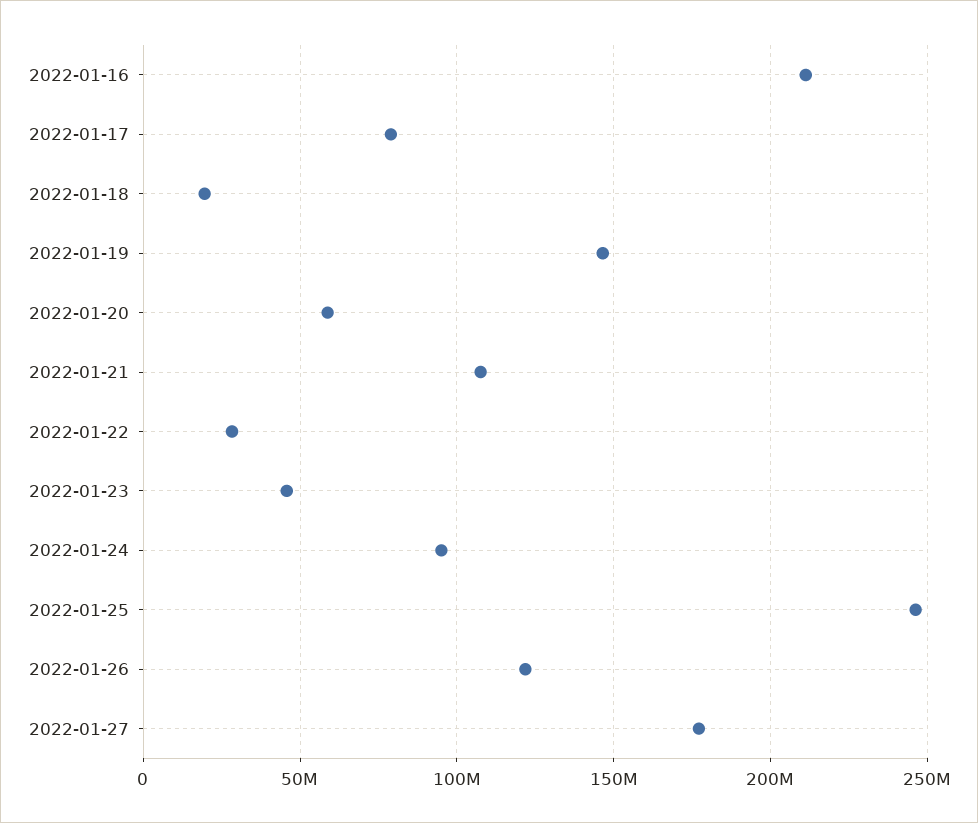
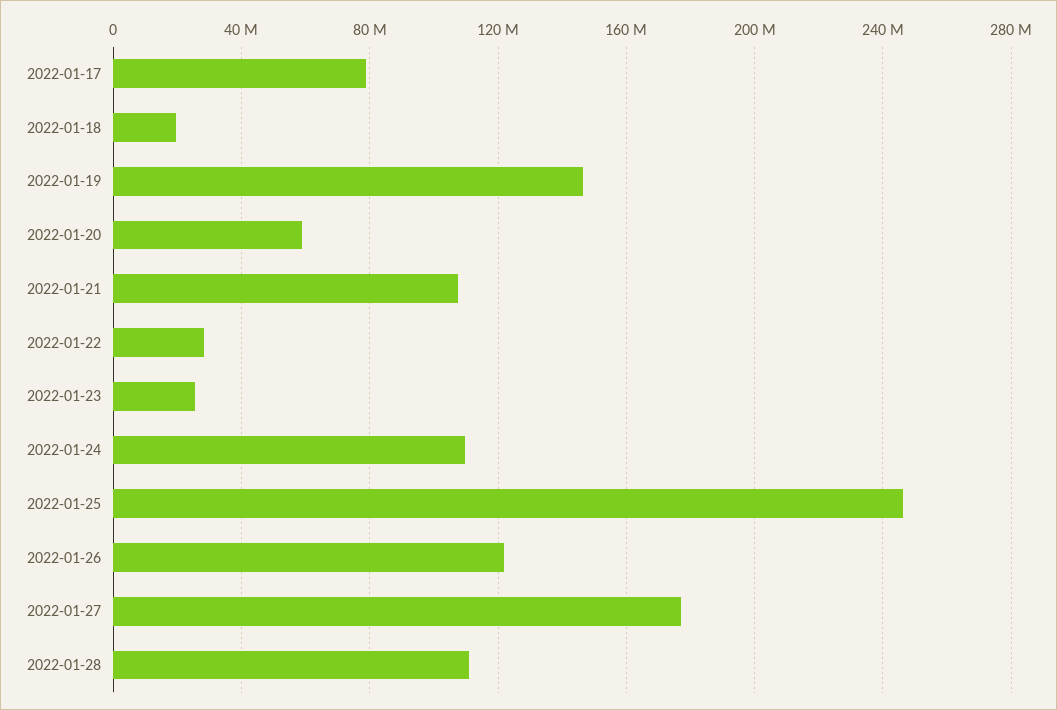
2022-01-16: 210000000 -> none
2022-01-23: 45000000 -> 25000000
2022-01-24: 95000000 -> 110000000
2022-01-28: none -> 110000000

